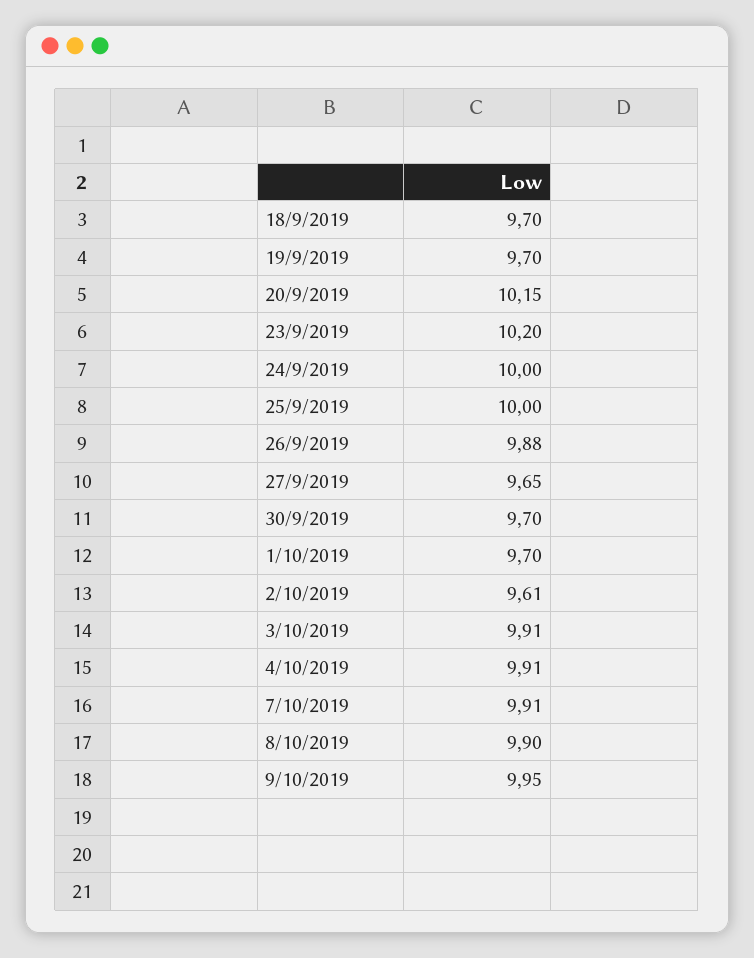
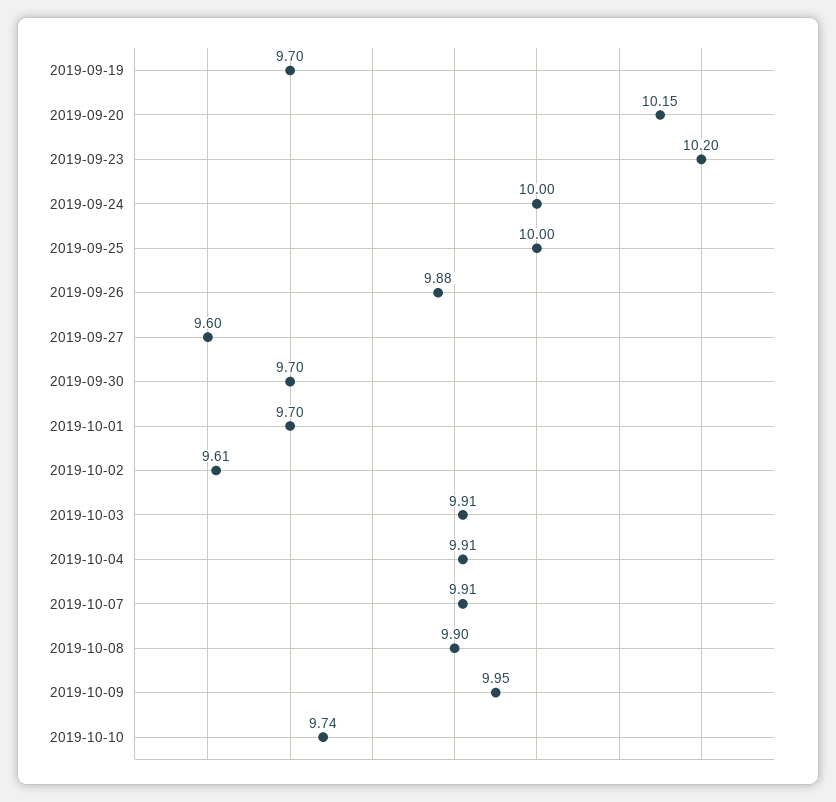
18/9/2019: 9.7 -> none
27/9/2019: 9.65 -> 9.6
2019-10-10: none -> 9.74

